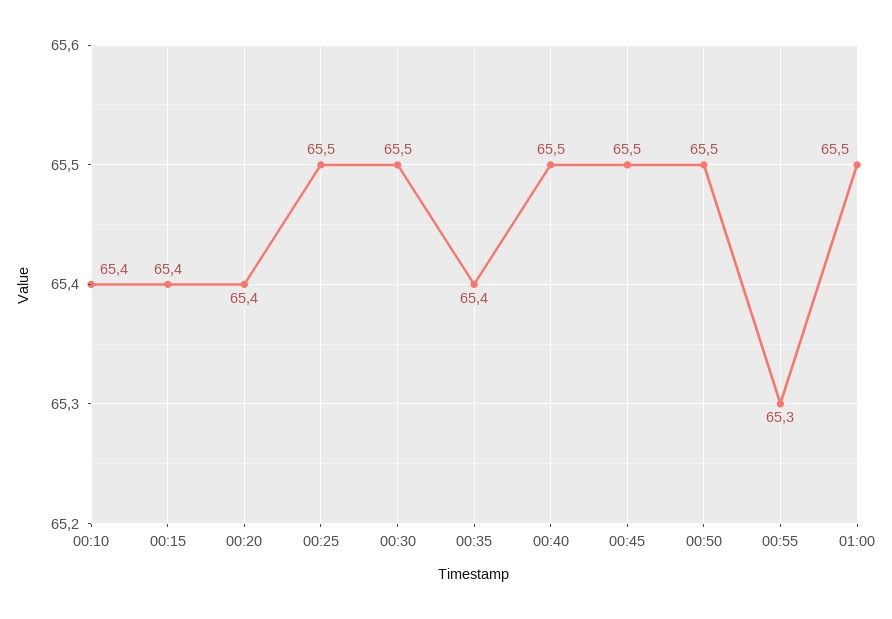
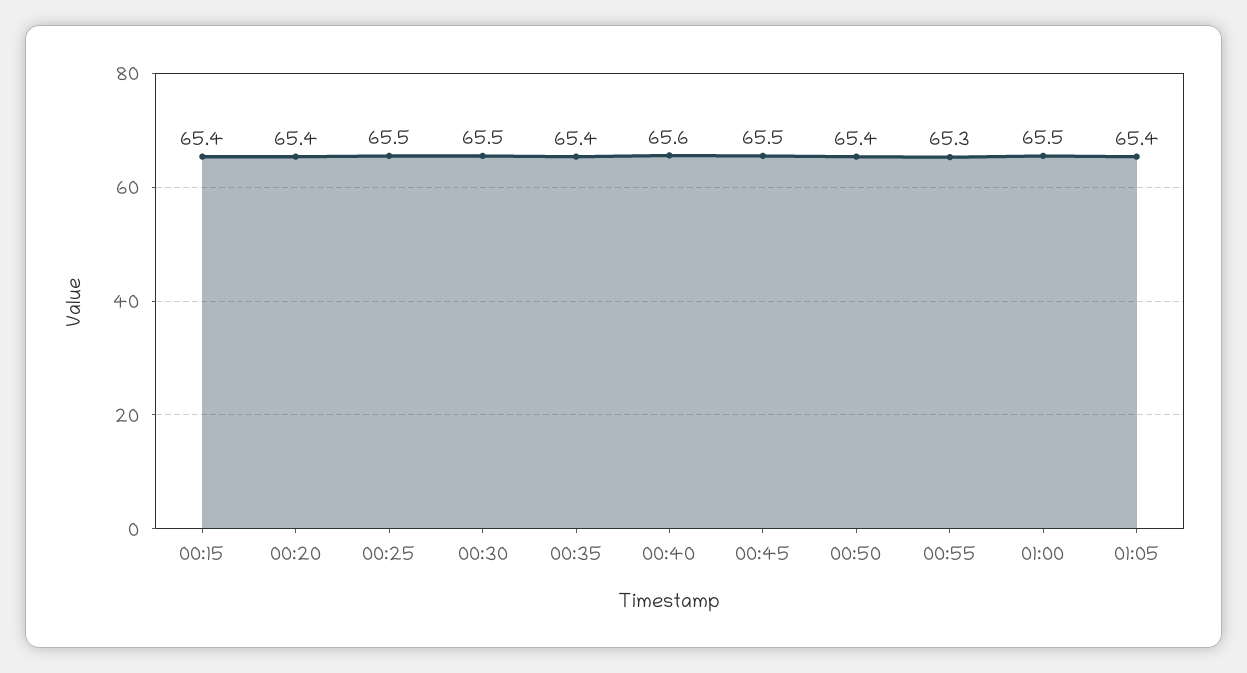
00:10: 65.4 -> none
00:40: 65.5 -> 65.6
00:50: 65.5 -> 65.4
01:05: none -> 65.4

